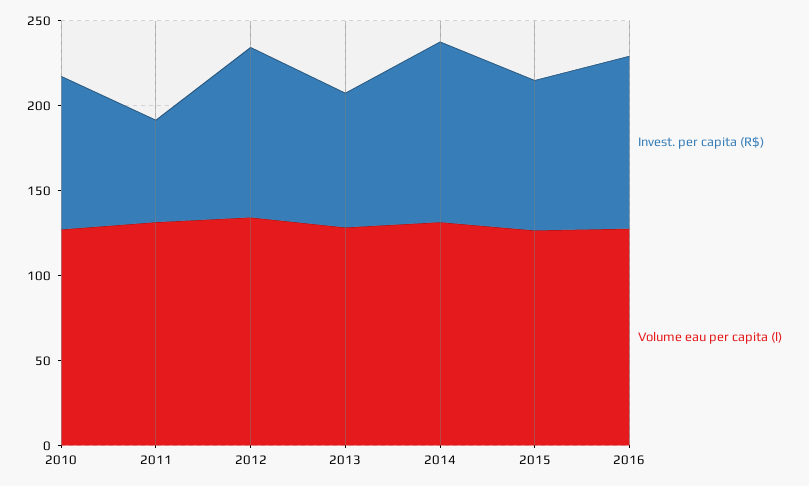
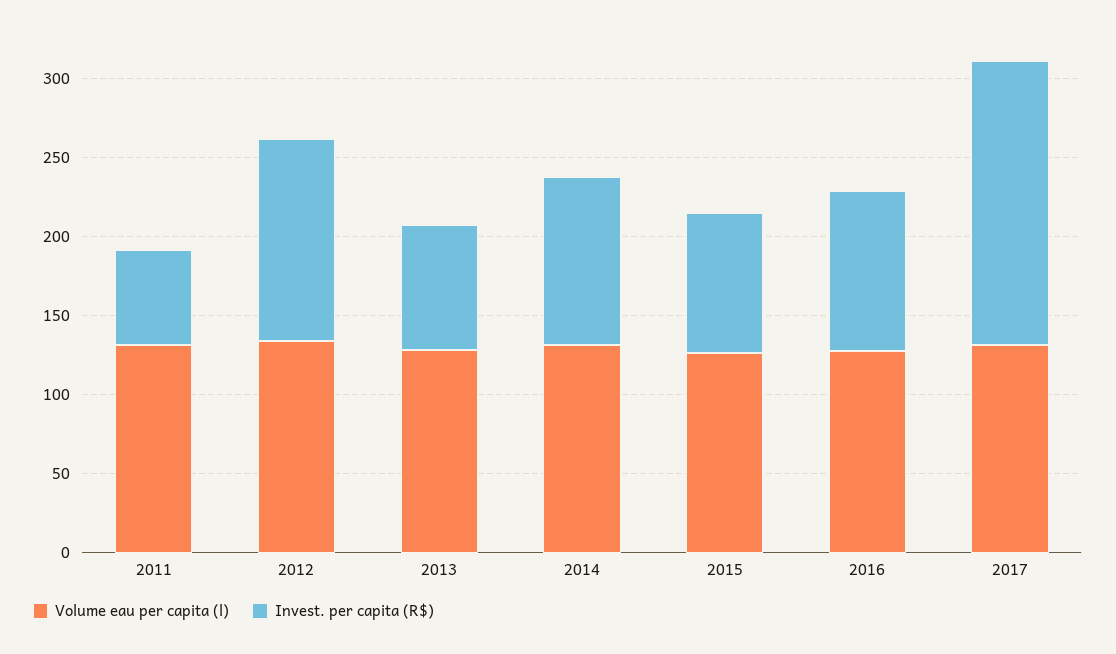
Invest. per capita (R$), 2010: 90 -> none
Volume eau per capita (l), 2010: 130 -> none
Invest. per capita (R$), 2012: 100 -> 130
Volume eau per capita (l), 2017: none -> 130
Invest. per capita (R$), 2017: none -> 180

